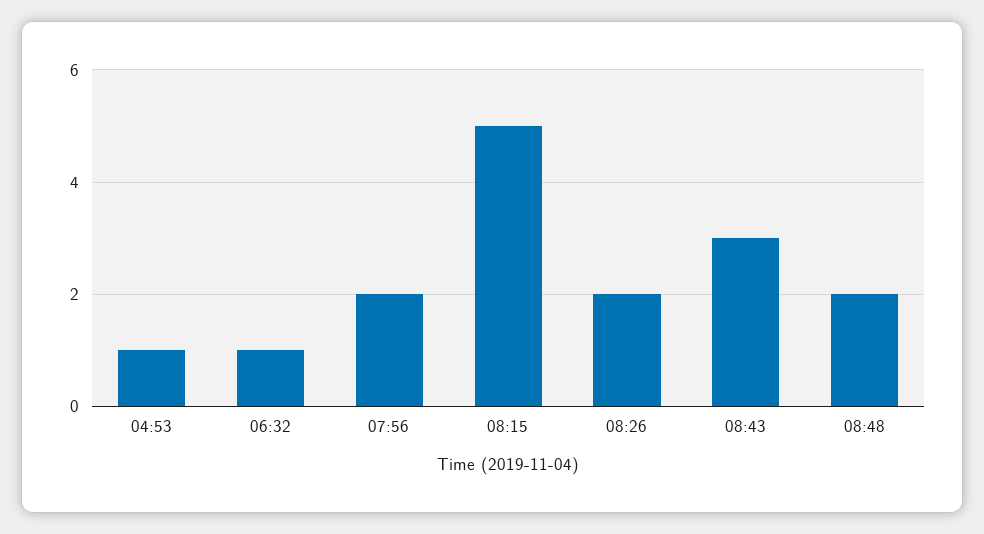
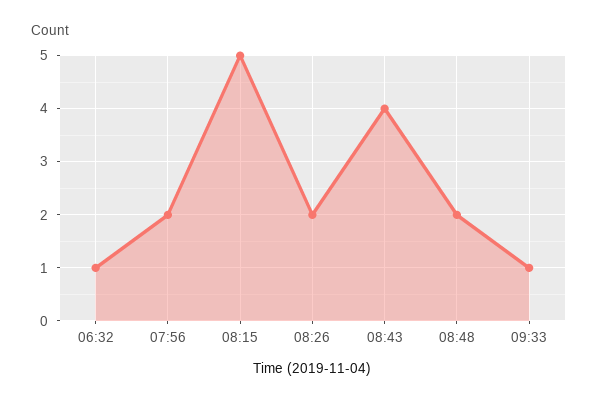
04:53: 1 -> none
08:43: 3 -> 4
09:33: none -> 1

